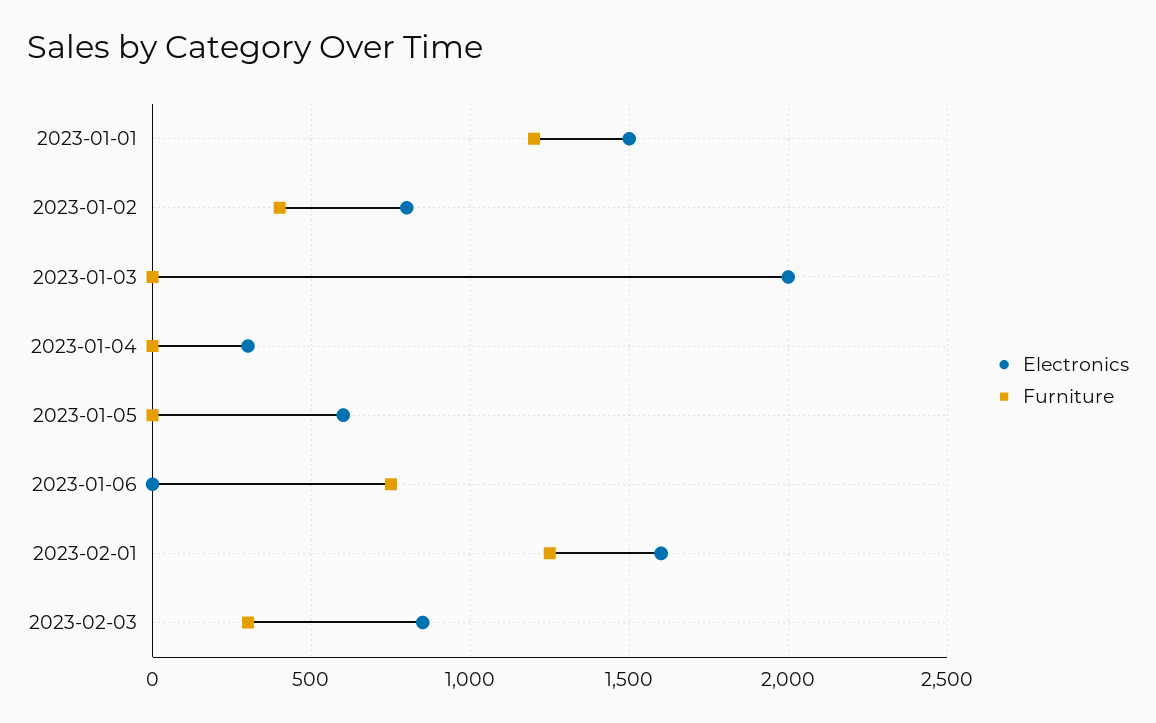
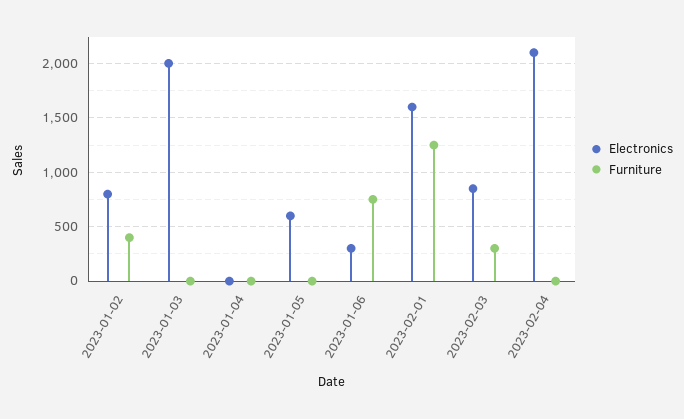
Electronics, 2023-01-01: 1500 -> none
Furniture, 2023-01-01: 1200 -> none
Electronics, 2023-01-04: 300 -> 0
Electronics, 2023-01-06: 0 -> 300
Electronics, 2023-02-04: none -> 2100
Furniture, 2023-02-04: none -> 0

